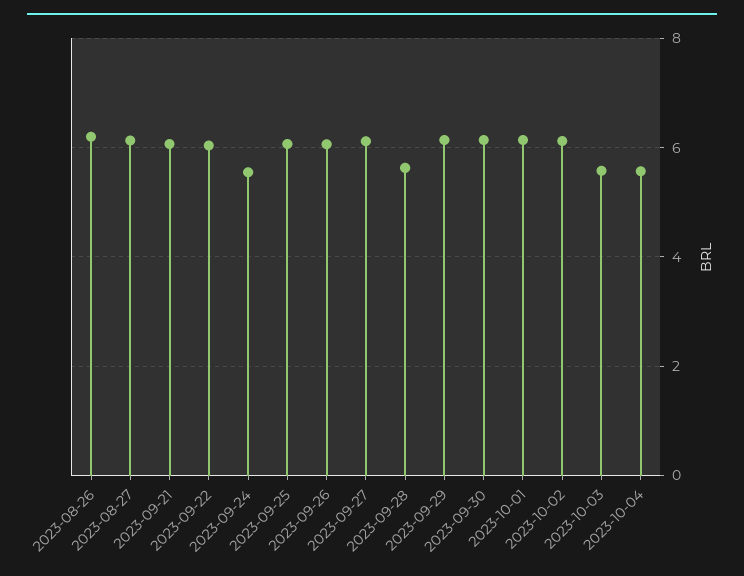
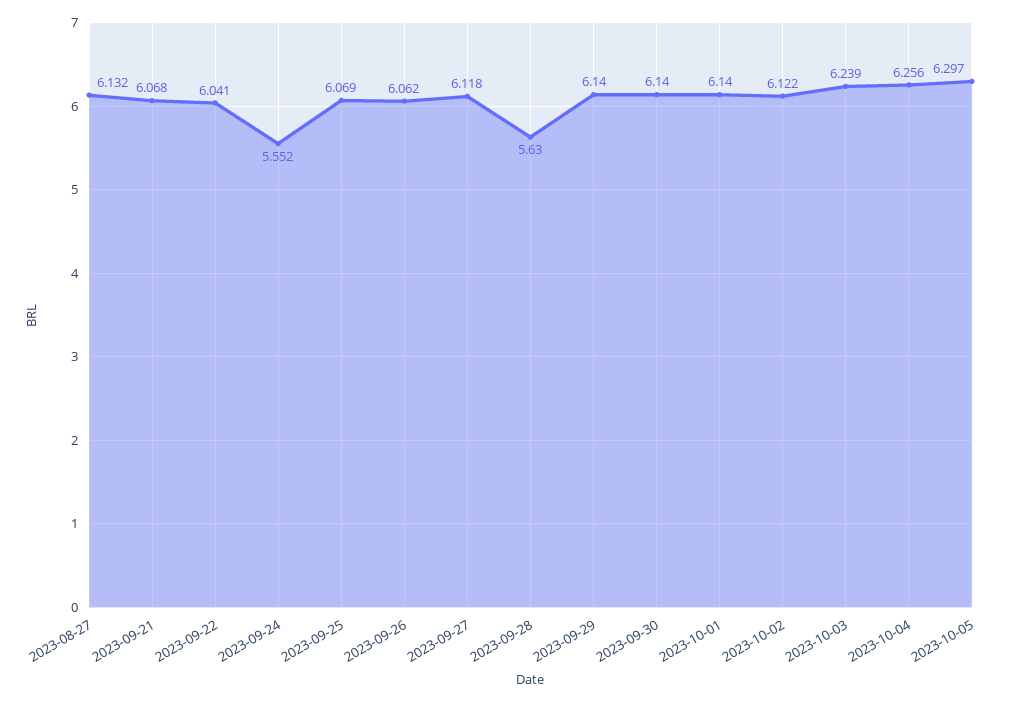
2023-08-26: 6.2 -> none
2023-10-03: 5.6 -> 6.239
2023-10-04: 5.6 -> 6.256
2023-10-05: none -> 6.297

